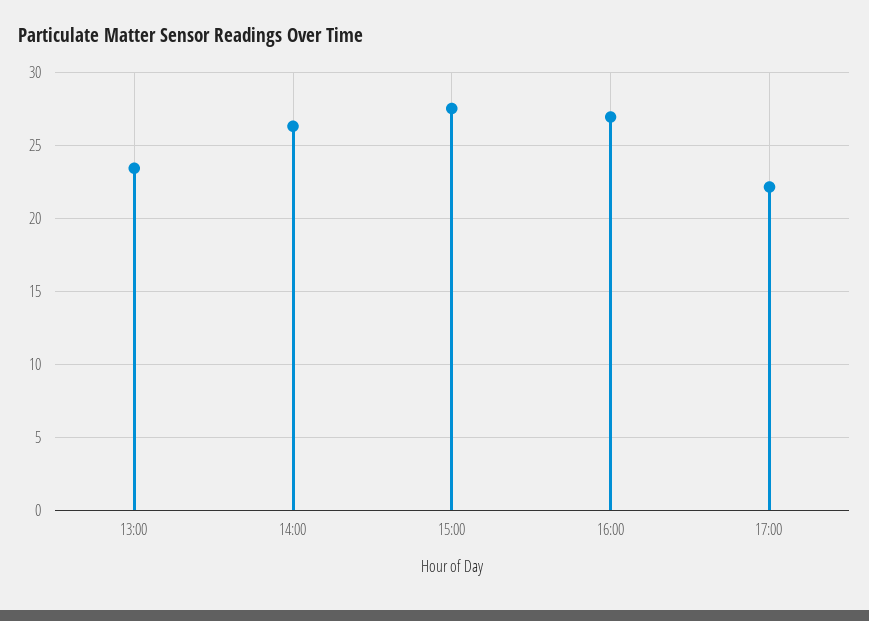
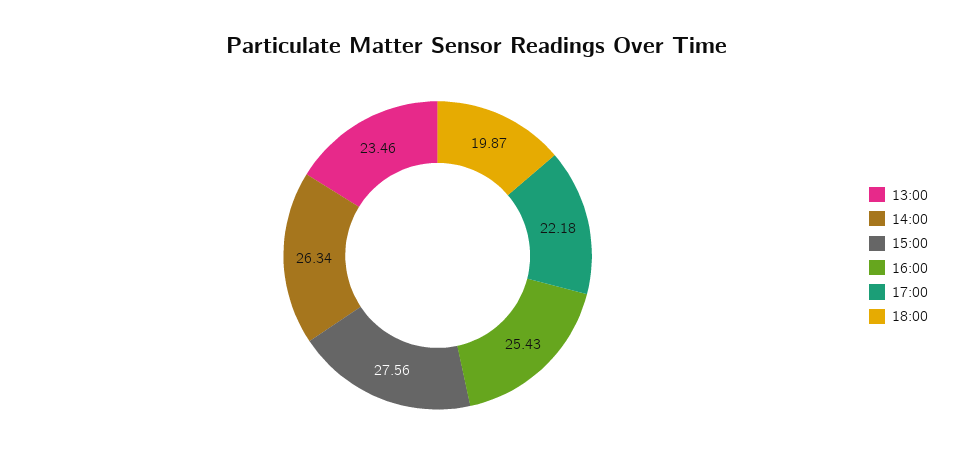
16:00: 27 -> 25.43
18:00: none -> 19.87

